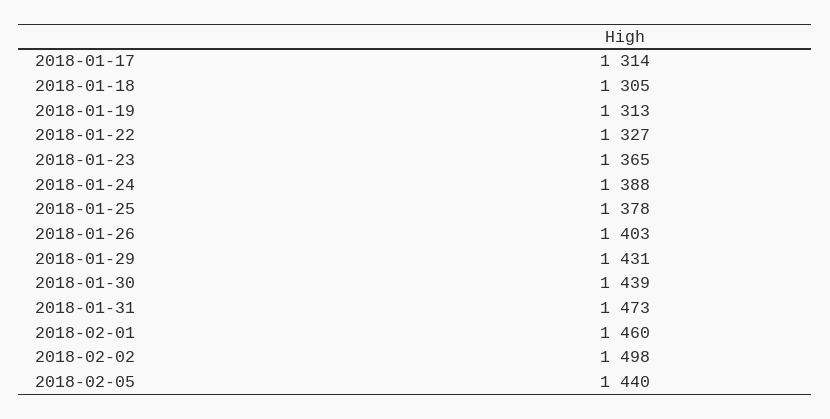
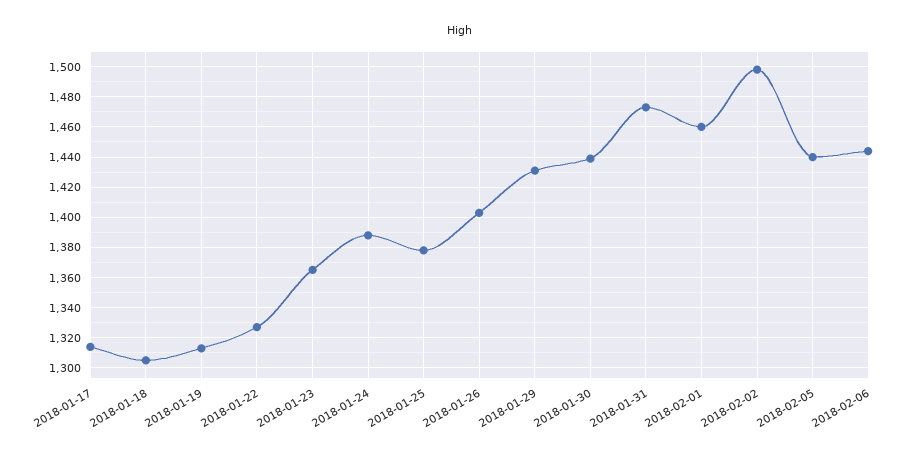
2018-02-06: none -> 1445

